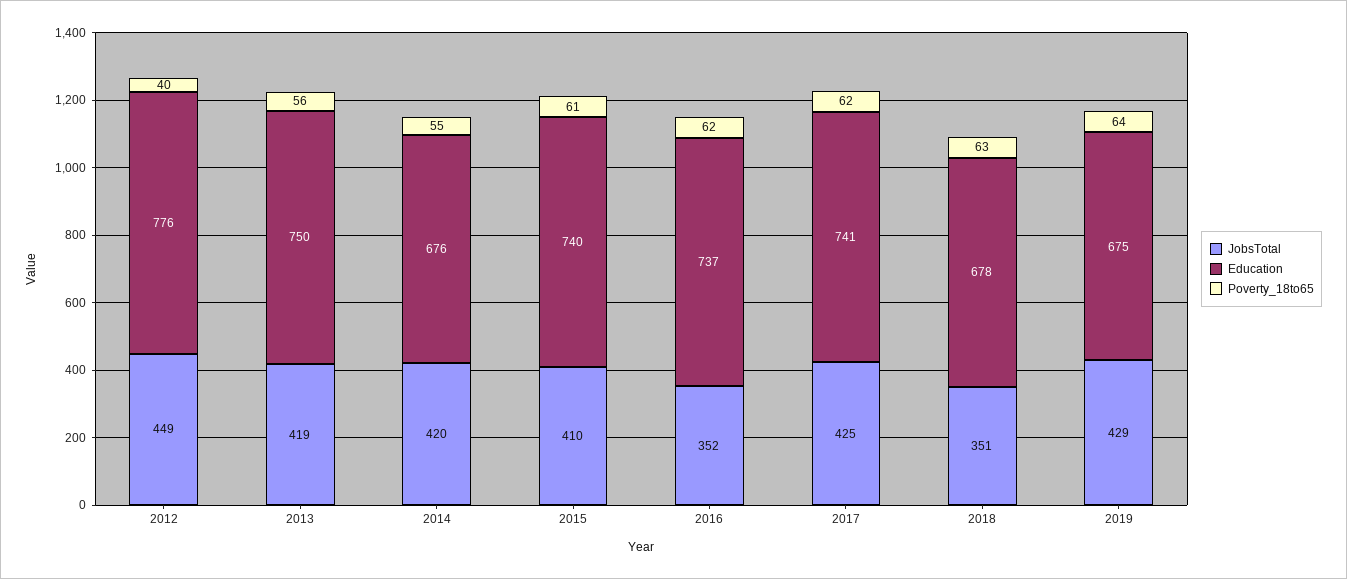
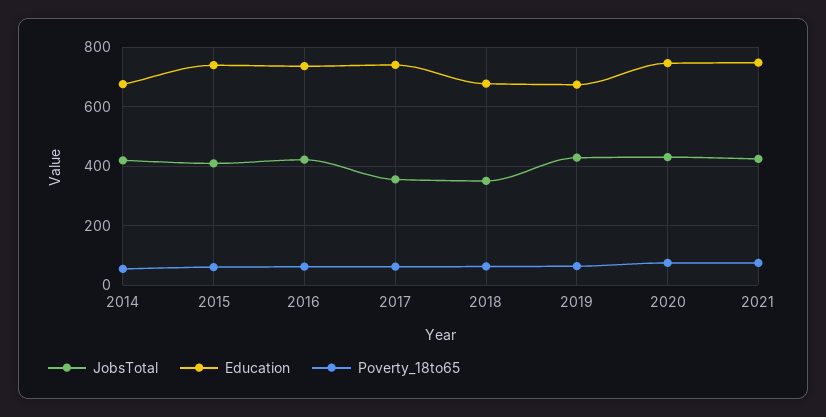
JobsTotal, 2012: 449 -> none
Education, 2012: 776 -> none
Poverty_18to65, 2012: 40 -> none
JobsTotal, 2013: 419 -> none
Education, 2013: 750 -> none
Poverty_18to65, 2013: 56 -> none
JobsTotal, 2016: 352 -> 425
JobsTotal, 2017: 425 -> 350
JobsTotal, 2020: none -> 425
Education, 2020: none -> 750
Poverty_18to65, 2020: none -> 75
JobsTotal, 2021: none -> 425
Education, 2021: none -> 750
Poverty_18to65, 2021: none -> 75

